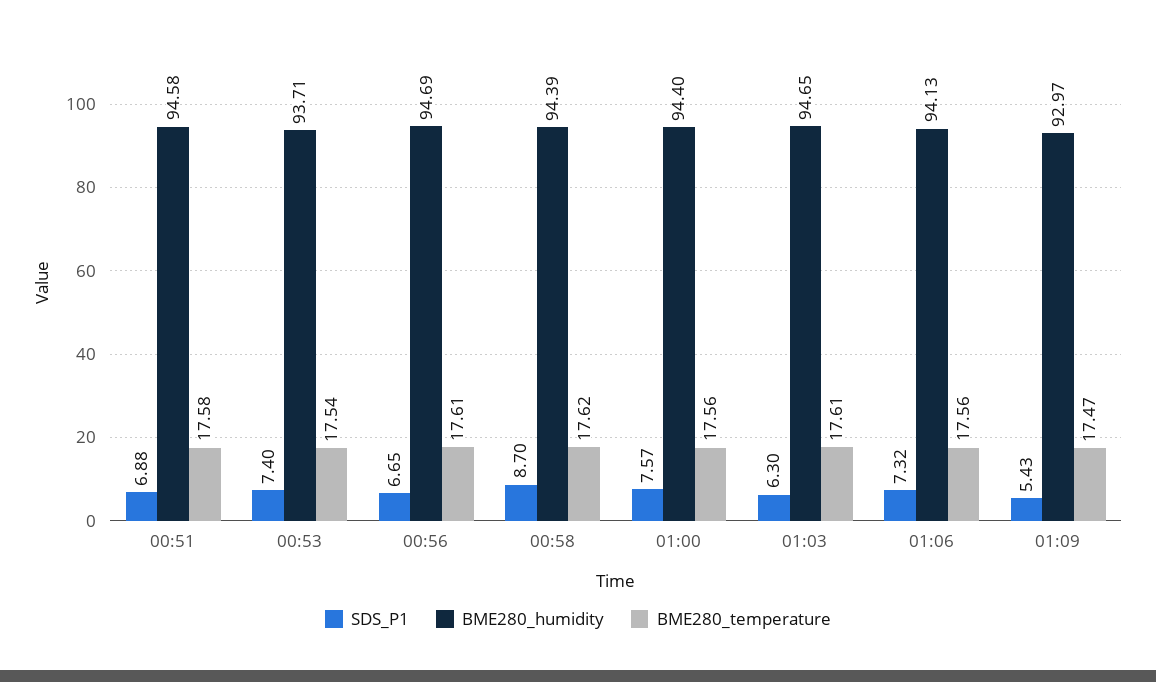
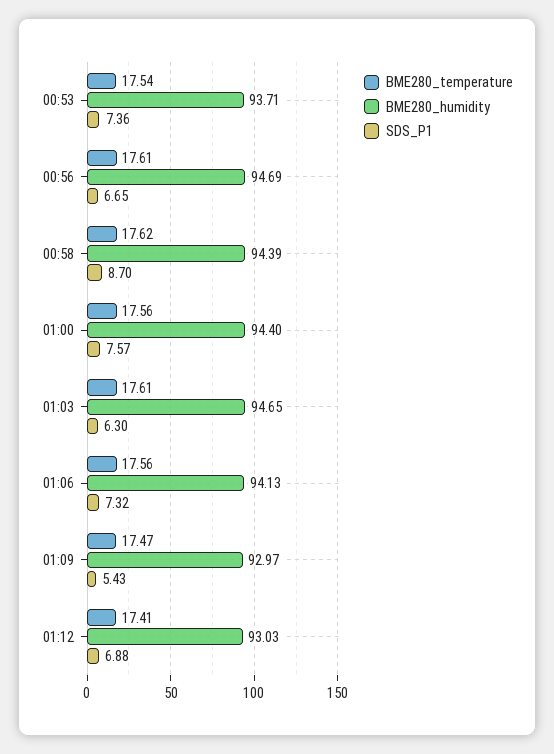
SDS_P1, 00:51: 6.88 -> none
BME280_humidity, 00:51: 94.58 -> none
BME280_temperature, 00:51: 17.58 -> none
SDS_P1, 00:53: 7.4 -> 7.36
BME280_temperature, 01:12: none -> 17.41
BME280_humidity, 01:12: none -> 93.03
SDS_P1, 01:12: none -> 6.88

